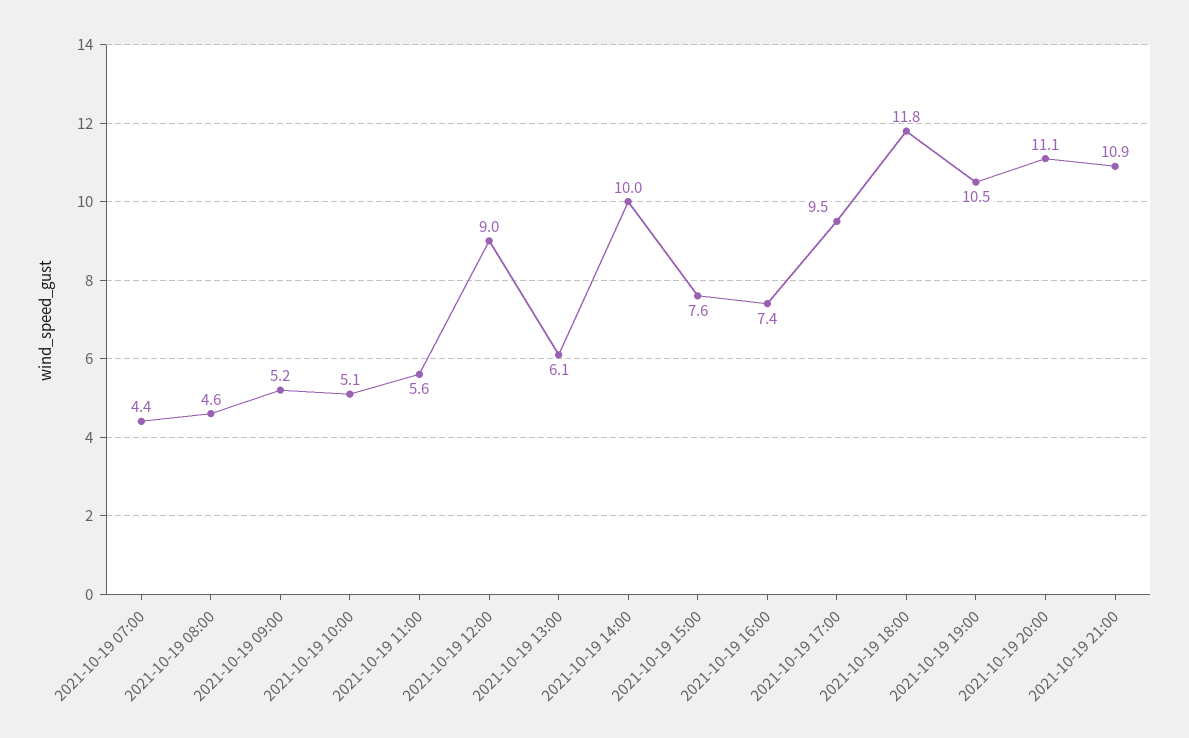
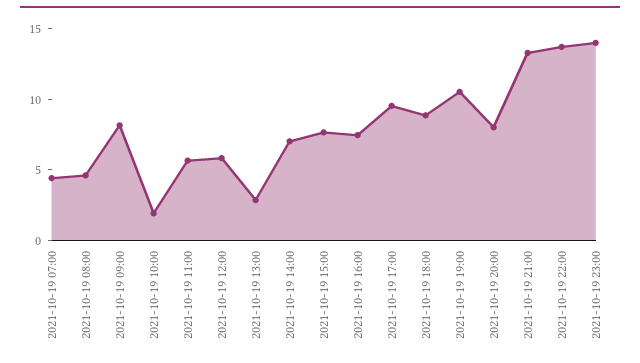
2021-10-19 09:00: 5.2 -> 8
2021-10-19 10:00: 5.1 -> 2
2021-10-19 12:00: 9 -> 6
2021-10-19 13:00: 6.1 -> 3
2021-10-19 14:00: 10 -> 7
2021-10-19 18:00: 11.8 -> 9
2021-10-19 20:00: 11.1 -> 8
2021-10-19 21:00: 10.9 -> 13
2021-10-19 22:00: none -> 14
2021-10-19 23:00: none -> 14

